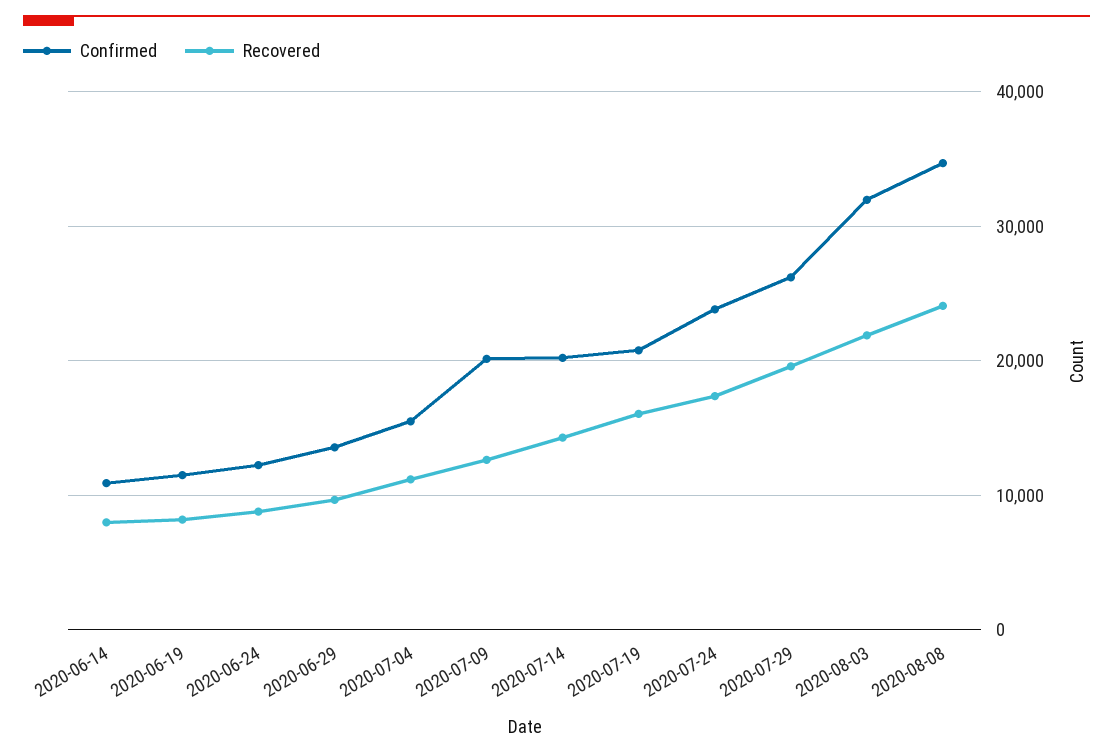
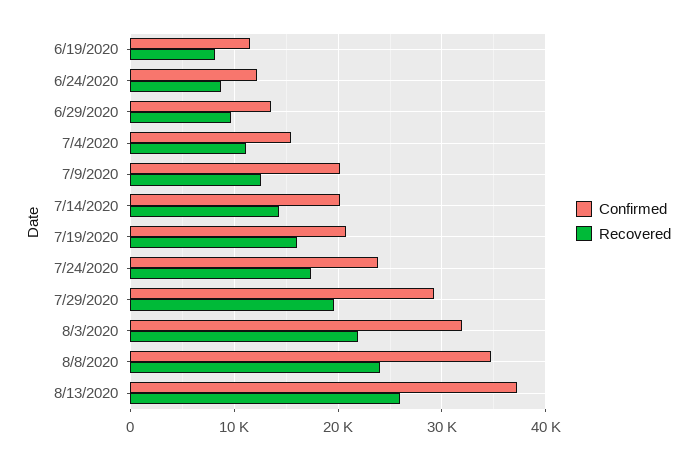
Confirmed, 2020-06-14: 11000 -> none
Recovered, 2020-06-14: 8000 -> none
Confirmed, 2020-07-29: 26000 -> 29000
Confirmed, 8/13/2020: none -> 37000
Recovered, 8/13/2020: none -> 26000

